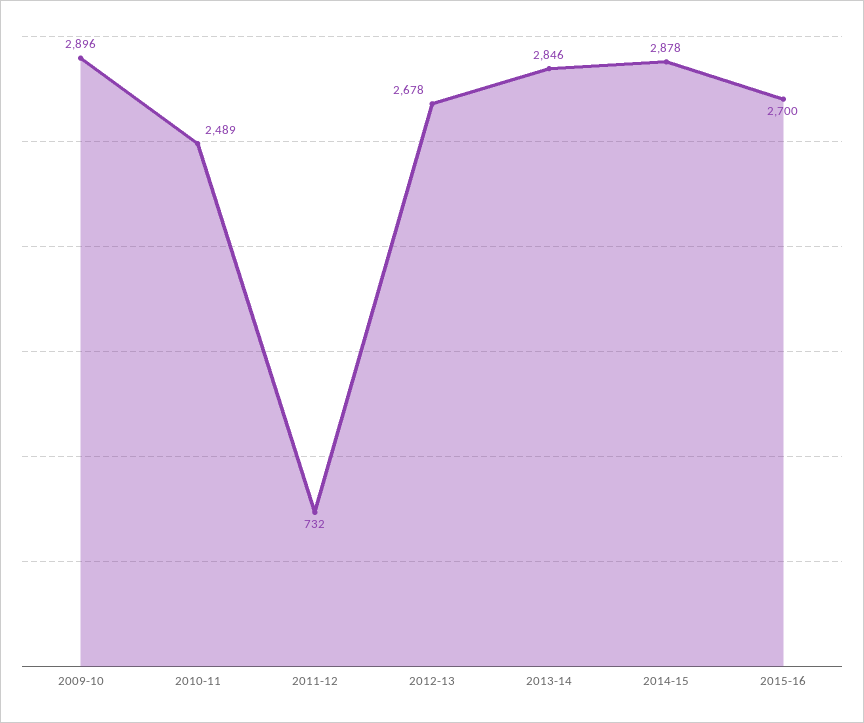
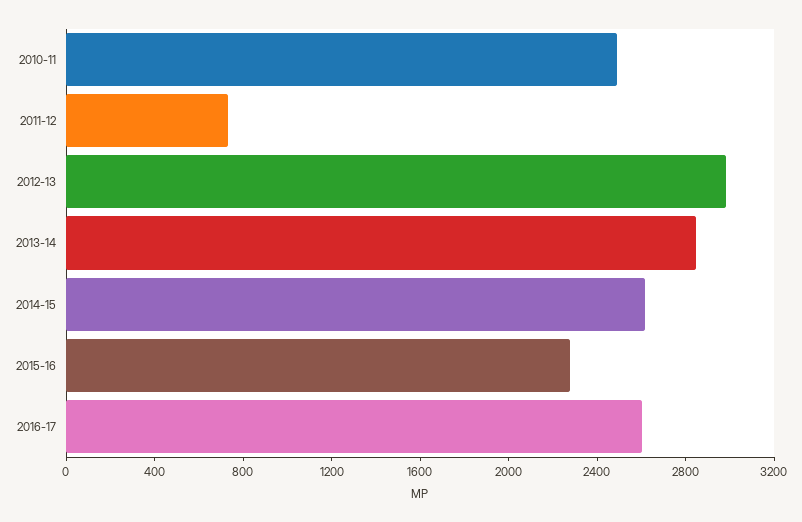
2009-10: 2896 -> none
2012-13: 2678 -> 3000
2014-15: 2878 -> 2600
2015-16: 2700 -> 2300
2016-17: none -> 2600

